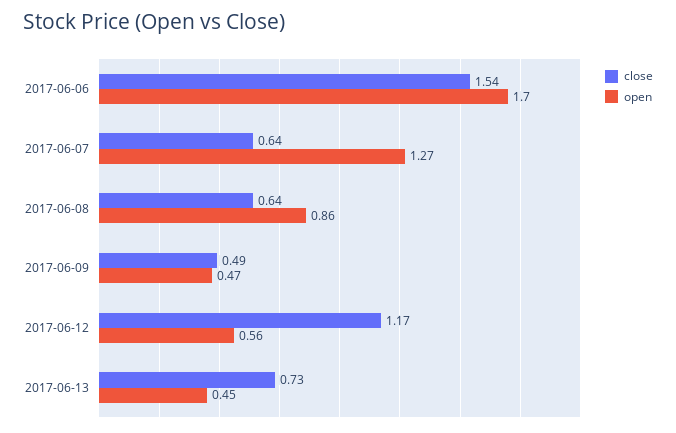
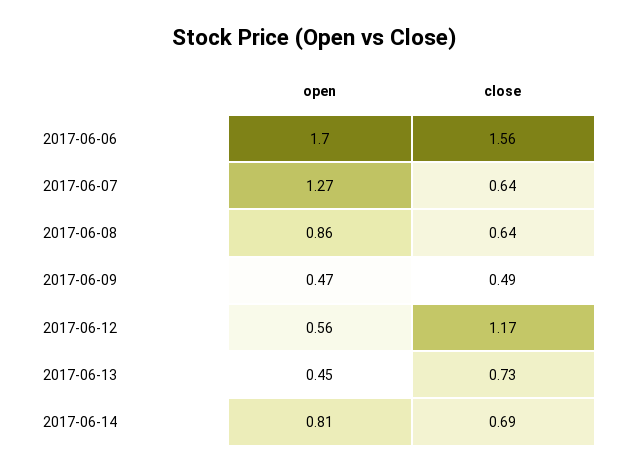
close, 2017-06-06: 1.54 -> 1.56
open, 2017-06-14: none -> 0.81
close, 2017-06-14: none -> 0.69

